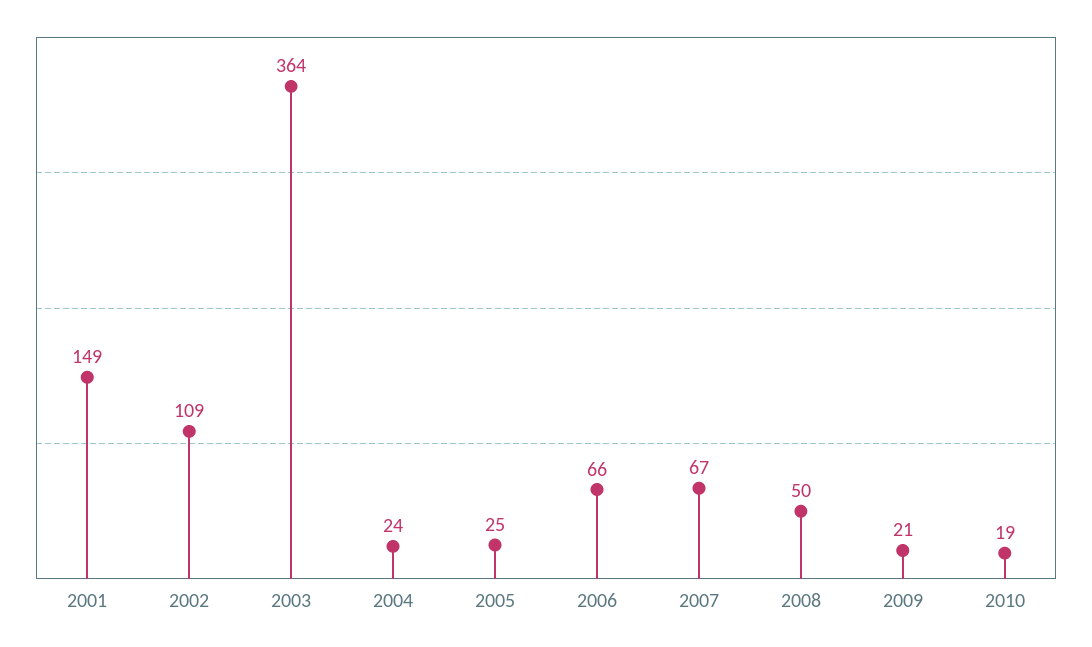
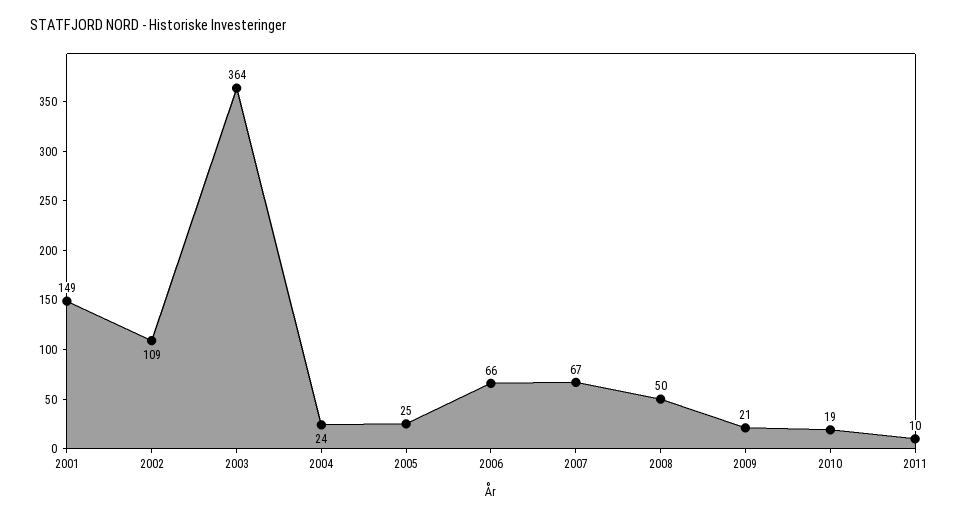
2011: none -> 10

